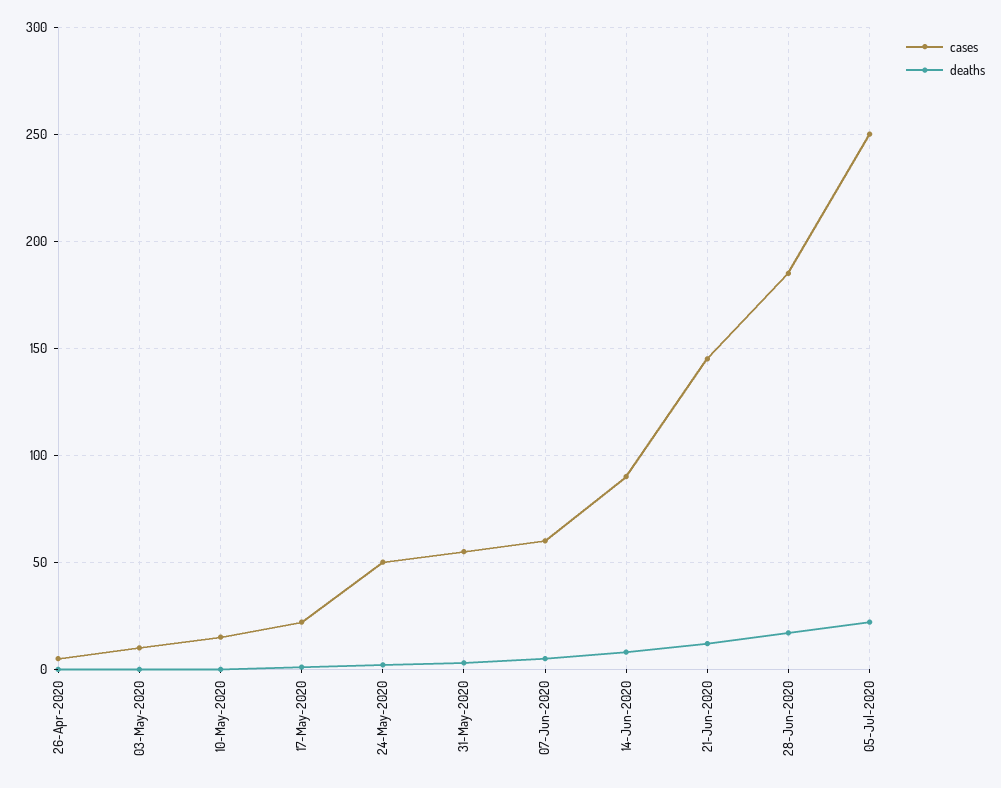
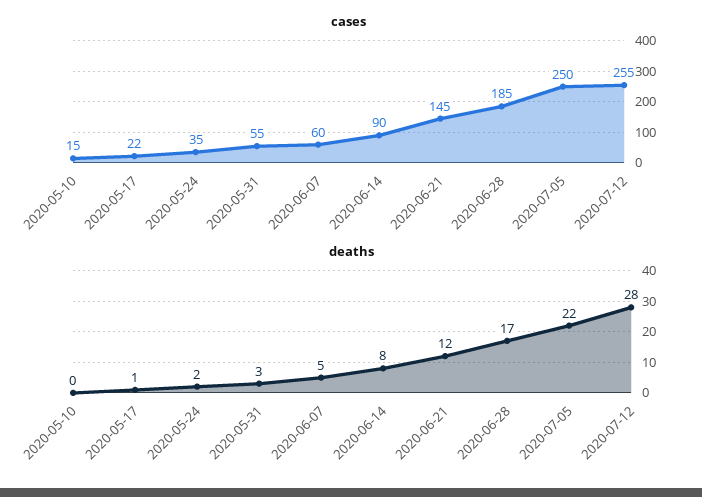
cases, 26-Apr-2020: 5 -> none
deaths, 26-Apr-2020: 0 -> none
cases, 03-May-2020: 10 -> none
deaths, 03-May-2020: 0 -> none
cases, 24-May-2020: 50 -> 35
cases, 2020-07-12: none -> 255
deaths, 2020-07-12: none -> 28

